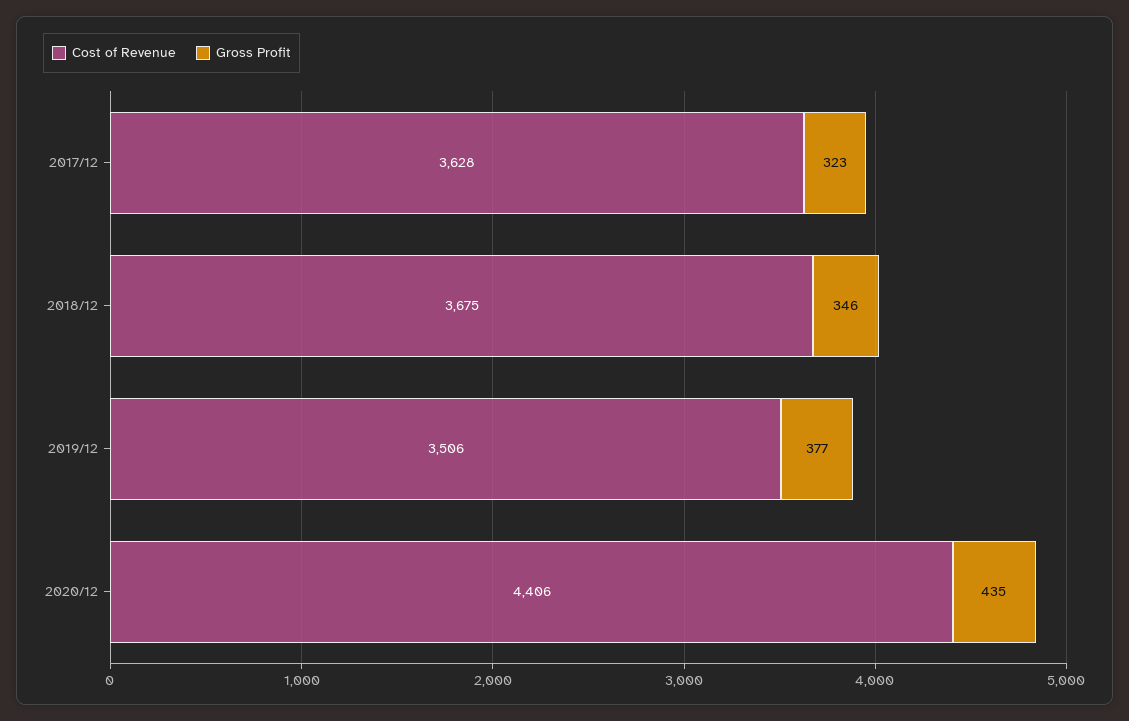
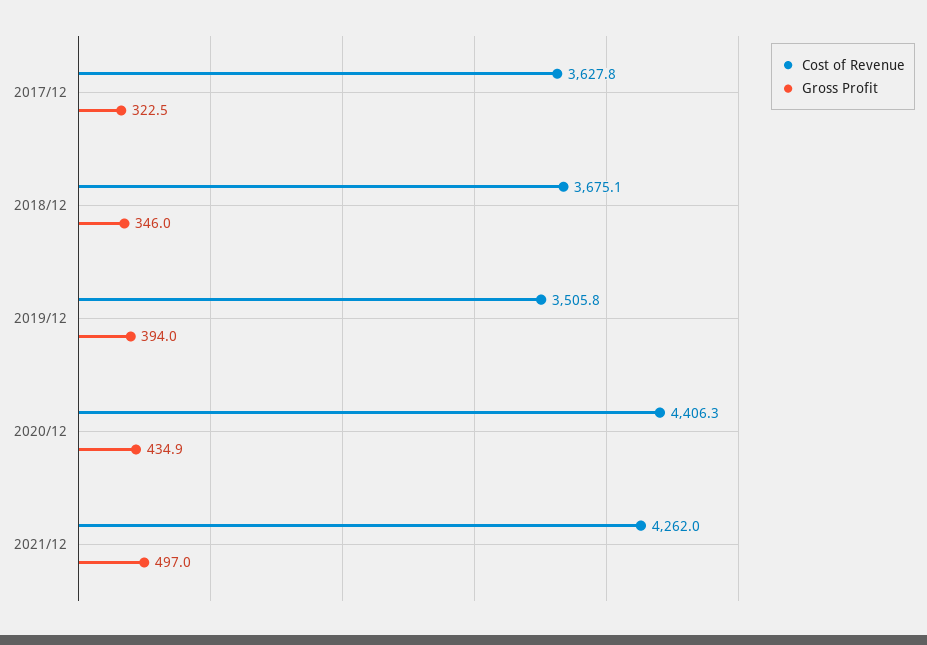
Gross Profit, 2019/12: 377 -> 394
Cost of Revenue, 2021/12: none -> 4262
Gross Profit, 2021/12: none -> 497

